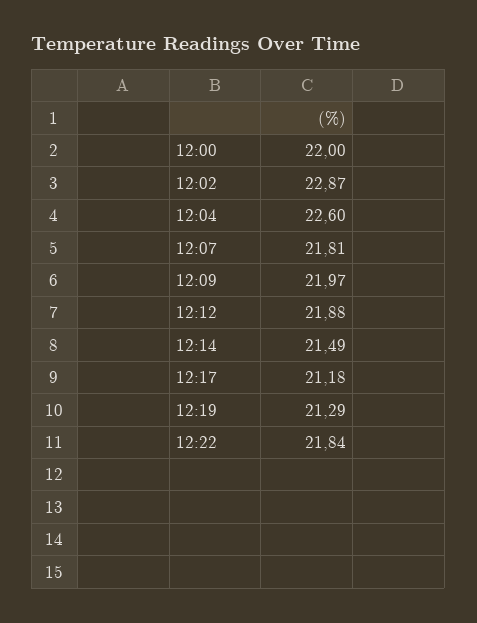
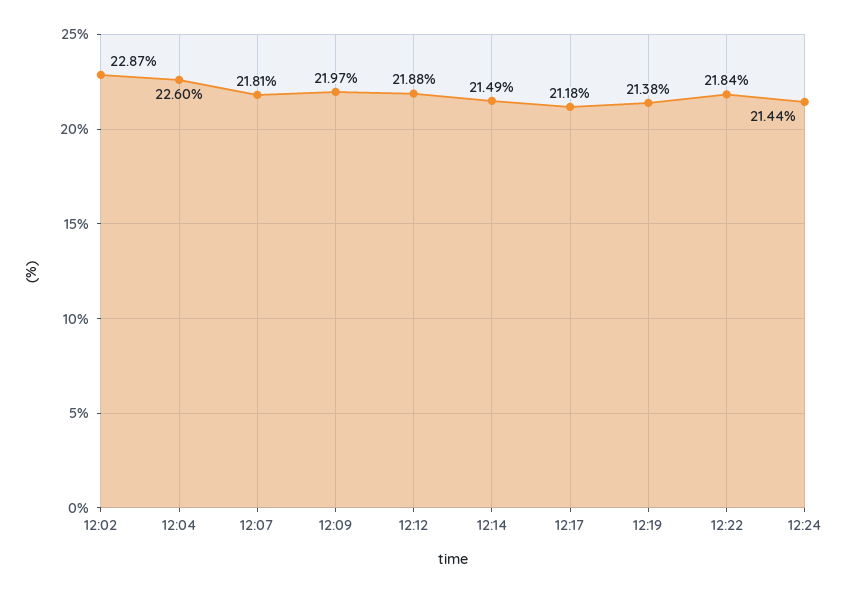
12:00: 22 -> none
12:19: 21.29 -> 21.38
12:24: none -> 21.44

